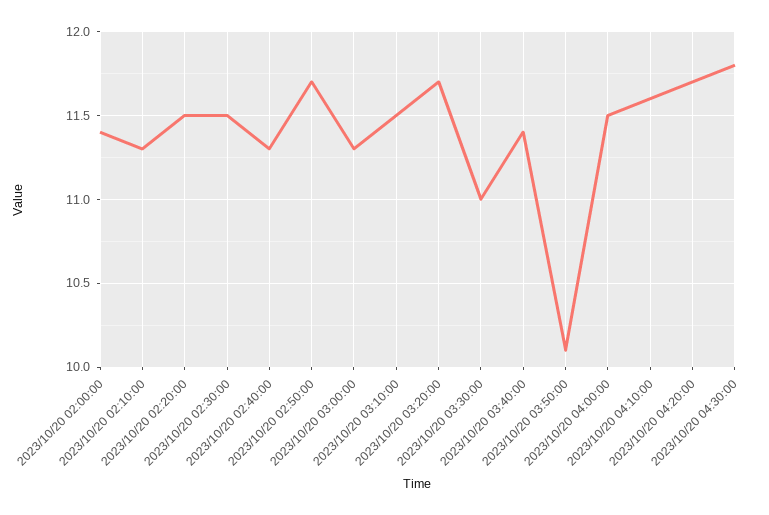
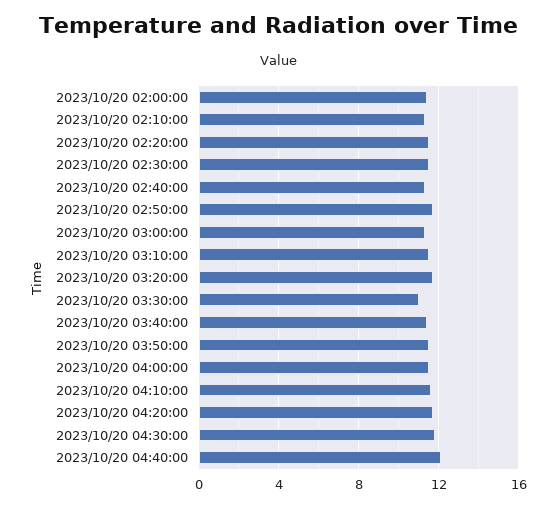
2023/10/20 03:50:00: 10.1 -> 11.5
2023/10/20 04:40:00: none -> 12

